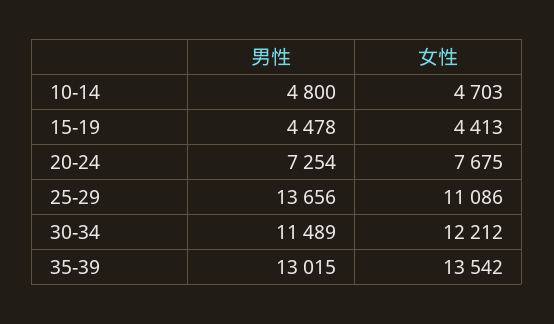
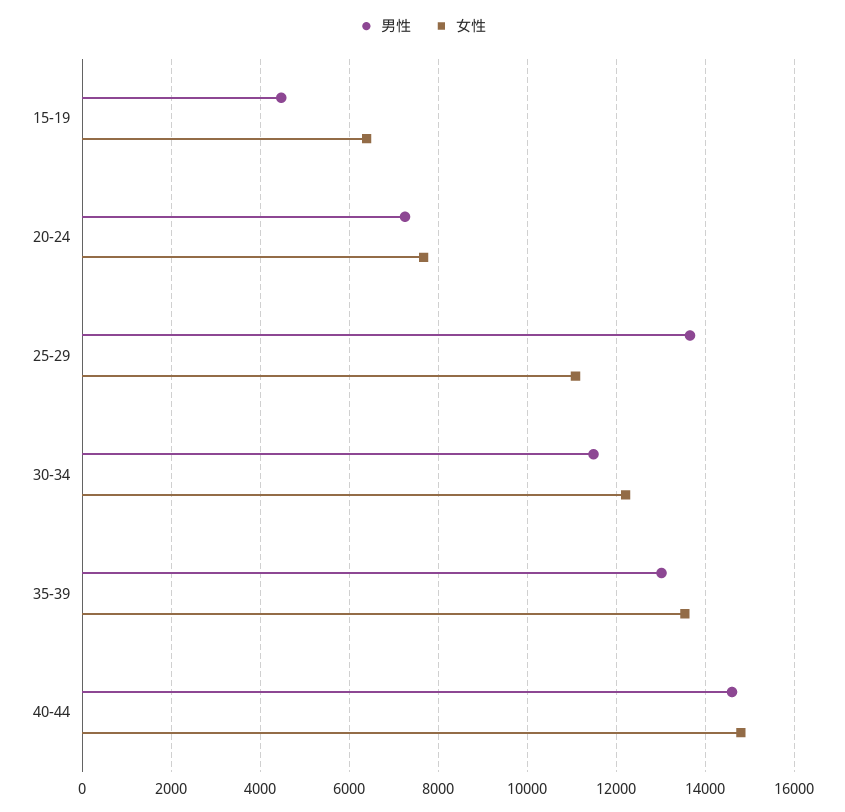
男性, 10-14: 4800 -> none
女性, 10-14: 4703 -> none
女性, 15-19: 4413 -> 6400
男性, 40-44: none -> 14600
女性, 40-44: none -> 14800

